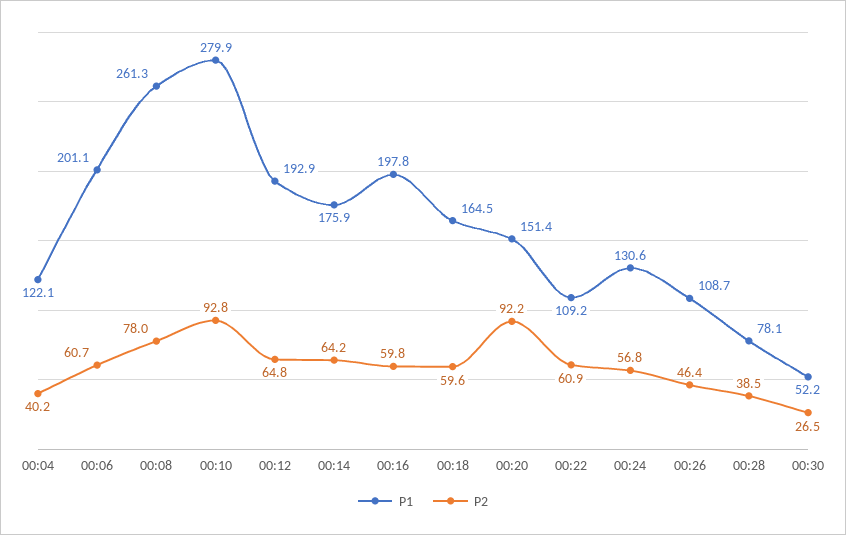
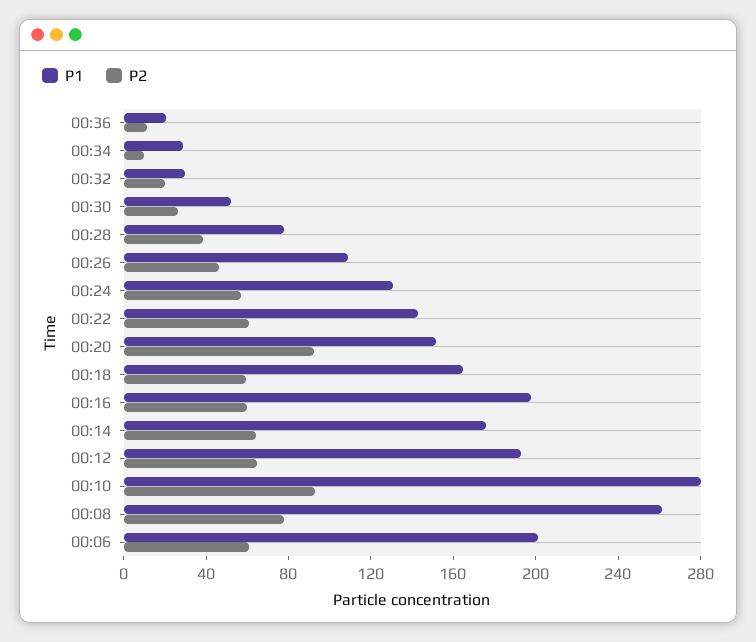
P1, 00:04: 122.1 -> none
P2, 00:04: 40.2 -> none
P1, 00:22: 109.2 -> 140
P1, 00:36: none -> 20
P2, 00:36: none -> 10
P1, 00:34: none -> 30
P2, 00:34: none -> 10
P1, 00:32: none -> 30
P2, 00:32: none -> 20

